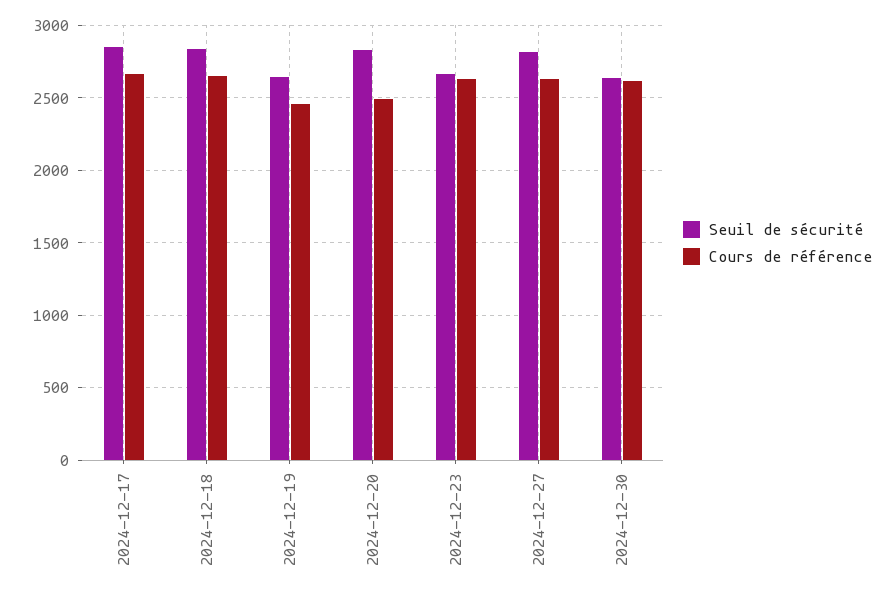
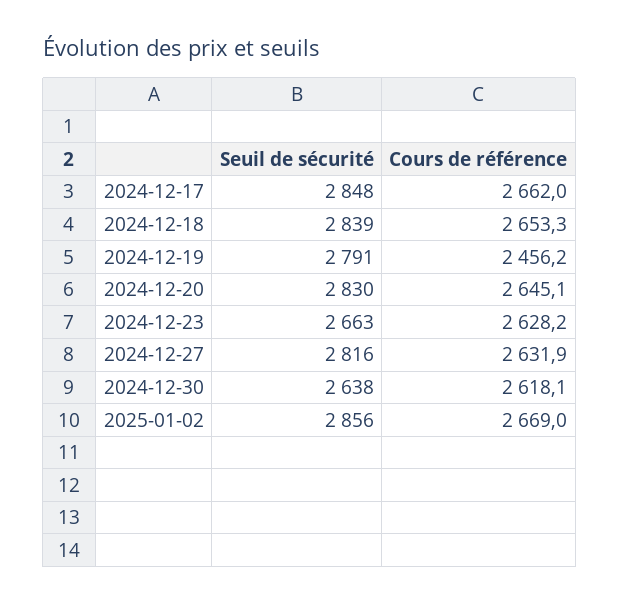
Seuil de sécurité, 2024-12-19: 2650 -> 2791
Cours de référence, 2024-12-20: 2500 -> 2645.1
Seuil de sécurité, 2025-01-02: none -> 2856
Cours de référence, 2025-01-02: none -> 2669

